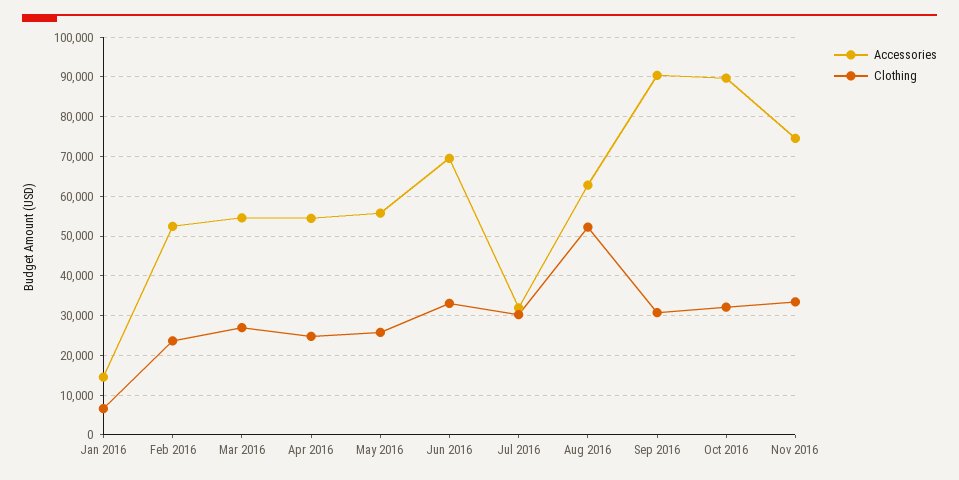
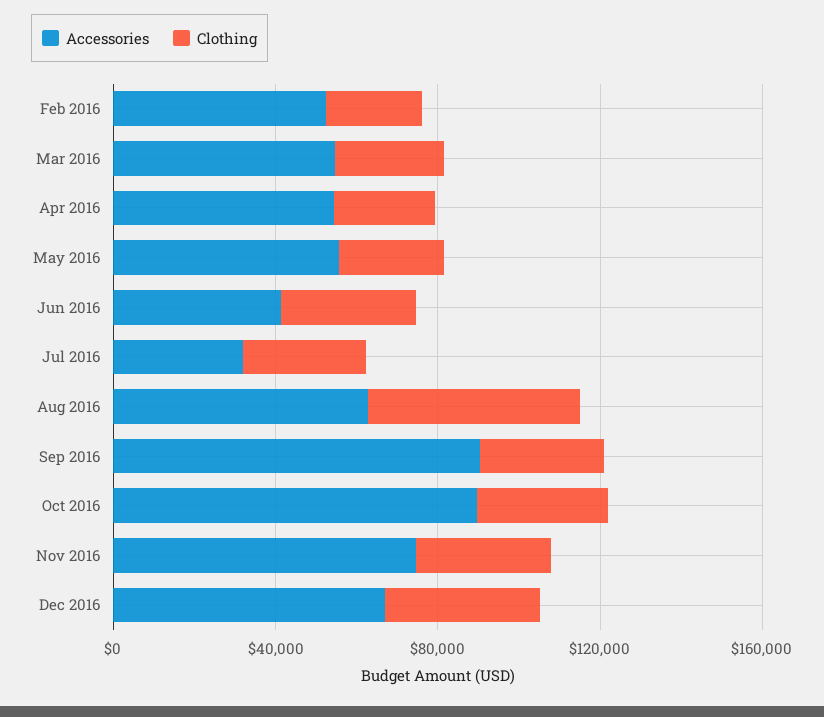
Accessories, Jan 2016: 14000 -> none
Clothing, Jan 2016: 6000 -> none
Accessories, Jun 2016: 70000 -> 40000
Accessories, Dec 2016: none -> 70000
Clothing, Dec 2016: none -> 40000

